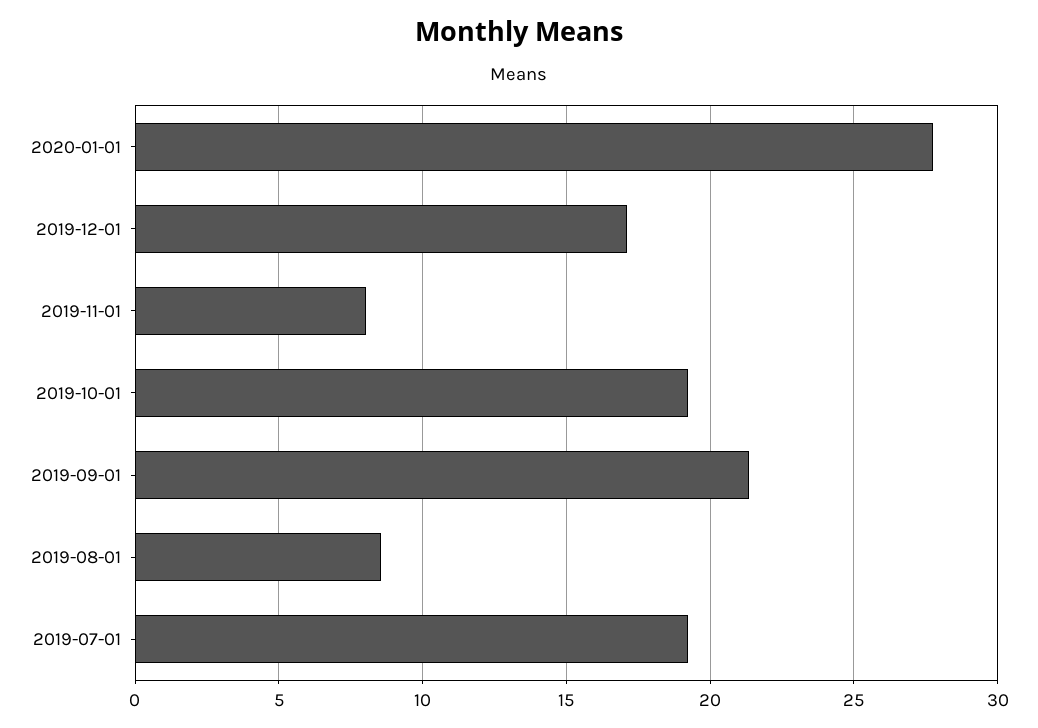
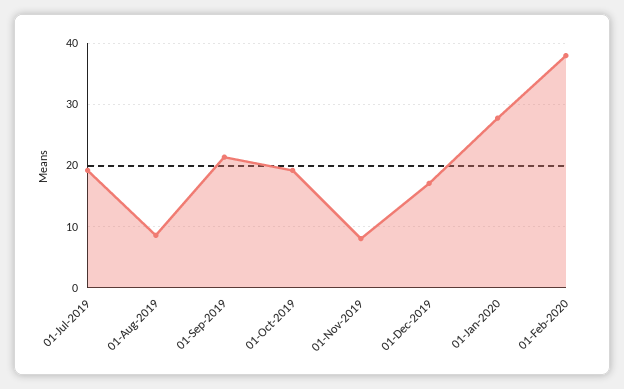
01-Feb-2020: none -> 38

